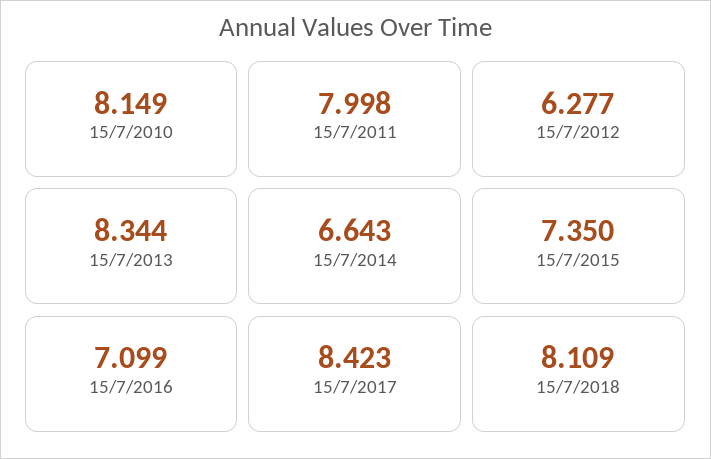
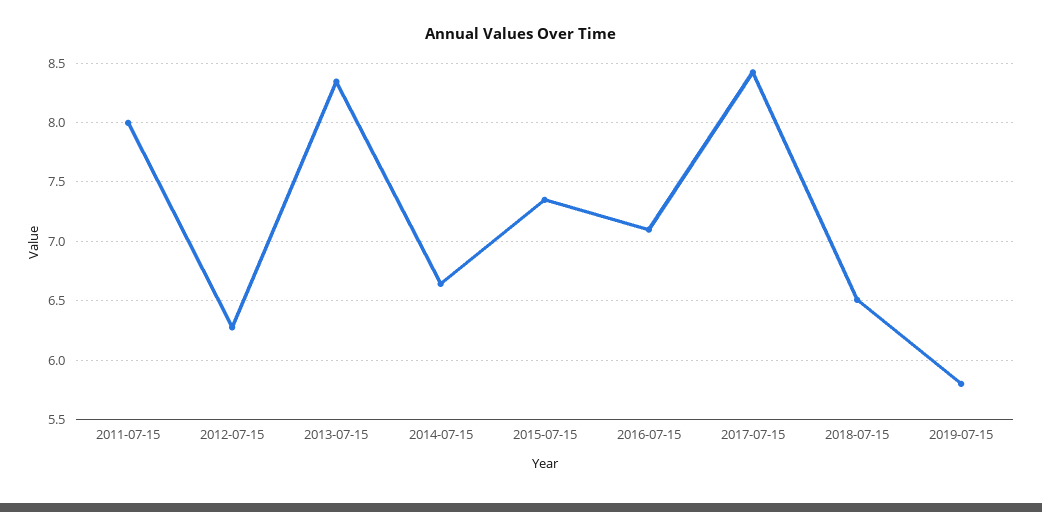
15/7/2010: 8.149 -> none
15/7/2018: 8.109 -> 6.5
2019-07-15: none -> 5.8

